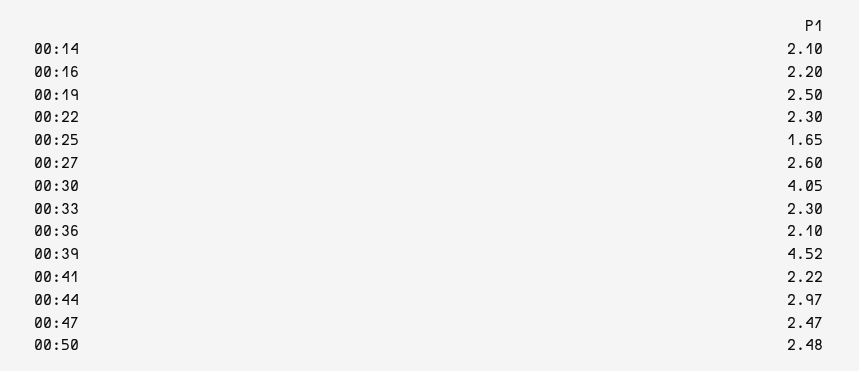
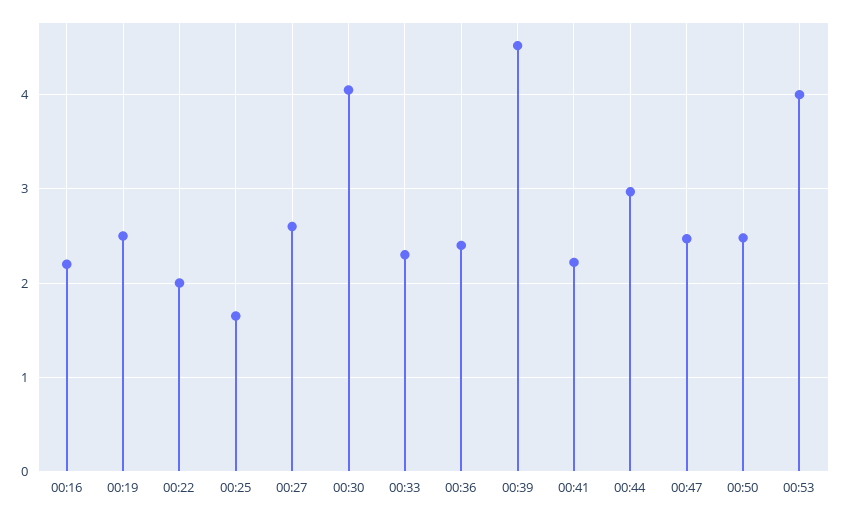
00:14: 2.1 -> none
00:22: 2.3 -> 2
00:36: 2.1 -> 2.4
00:53: none -> 4

